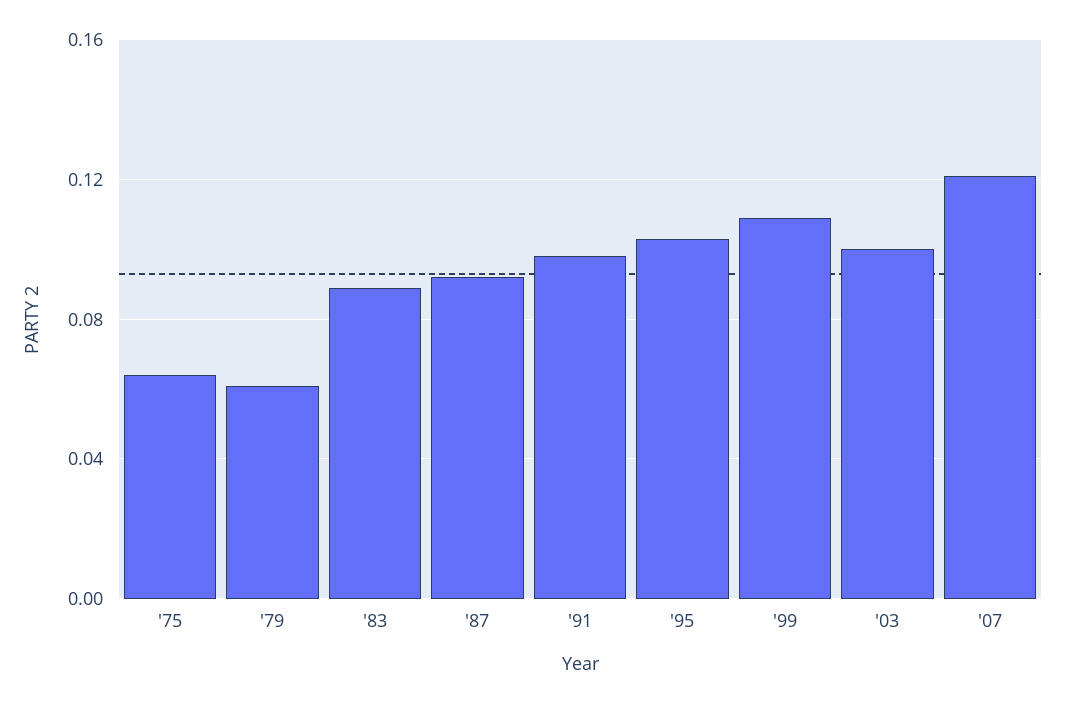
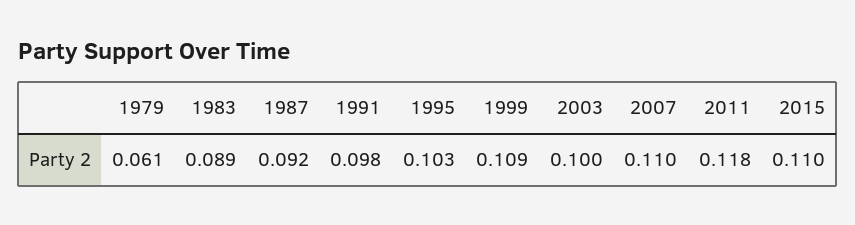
'75: 0.065 -> none
'07: 0.12 -> 0.11
2011: none -> 0.118
2015: none -> 0.11

